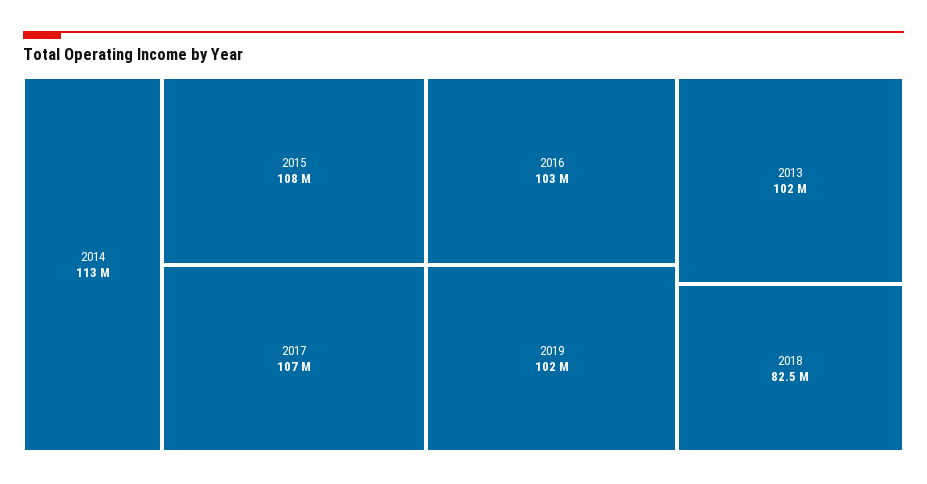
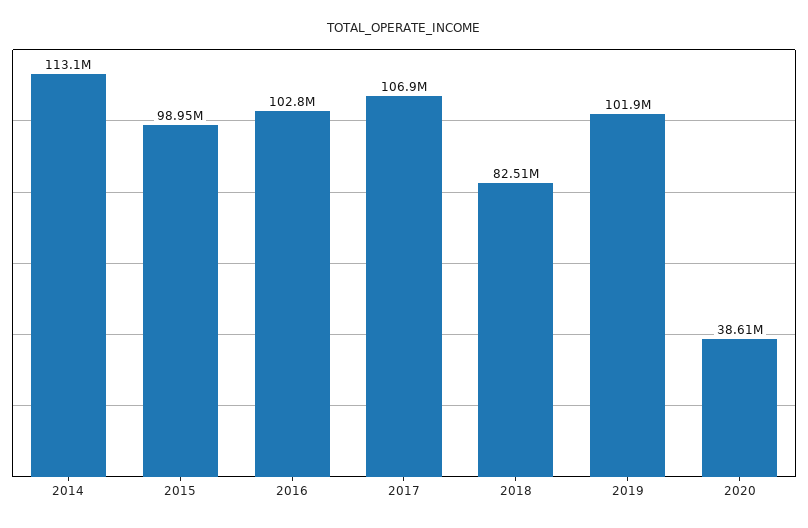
2015: 108000000 -> 98950000
2013: 102000000 -> none
2020: none -> 38610000

